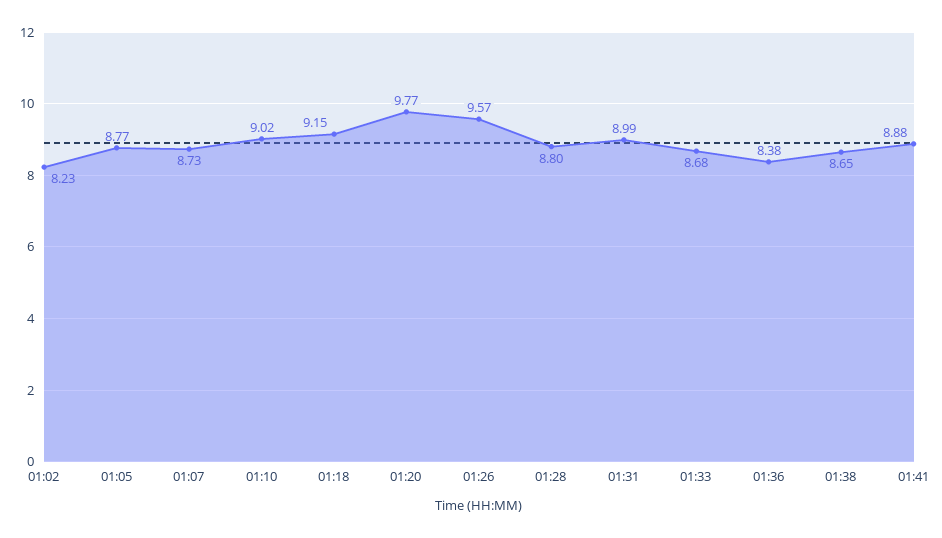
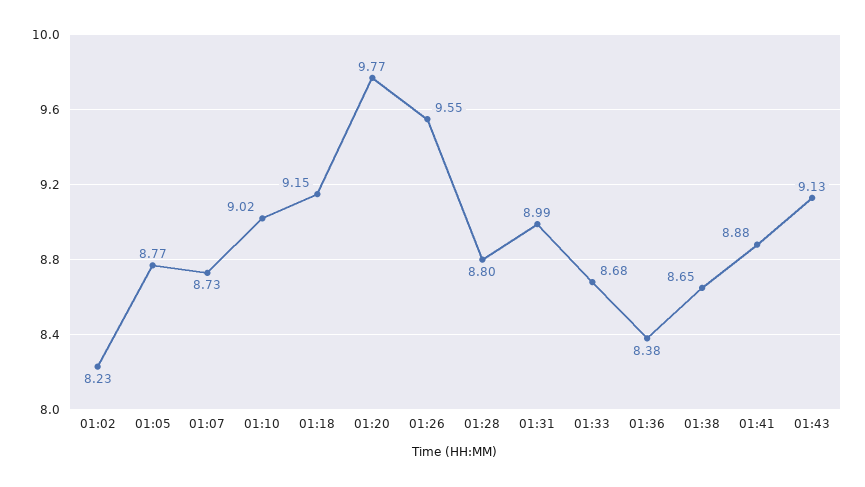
01:26: 9.57 -> 9.55
01:43: none -> 9.13

